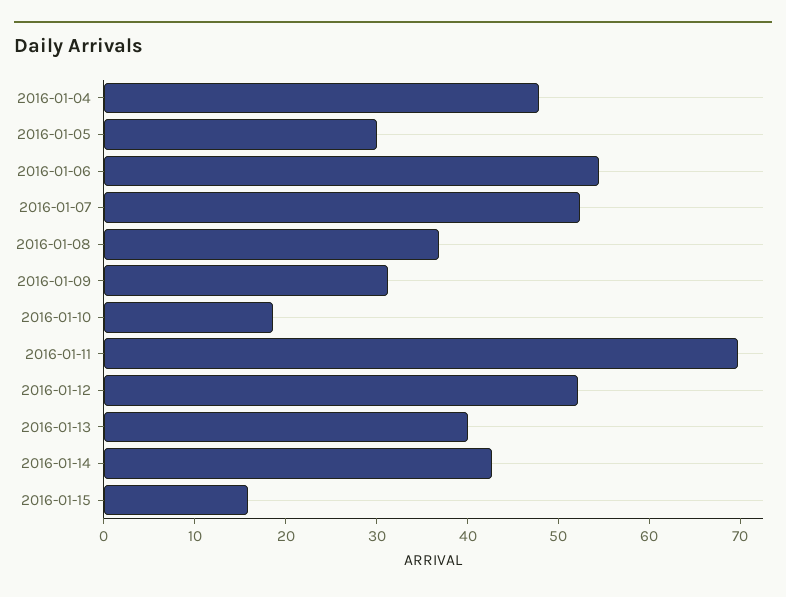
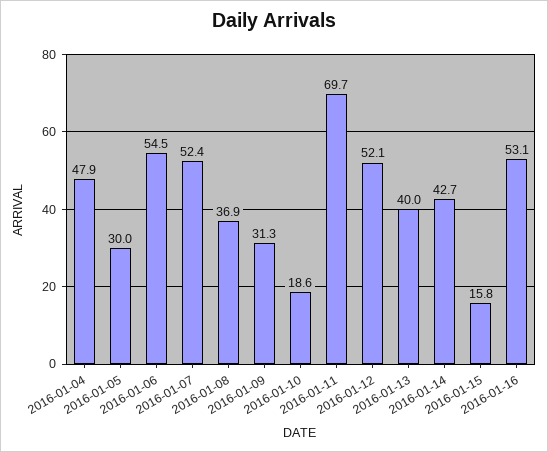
2016-01-16: none -> 53.1

